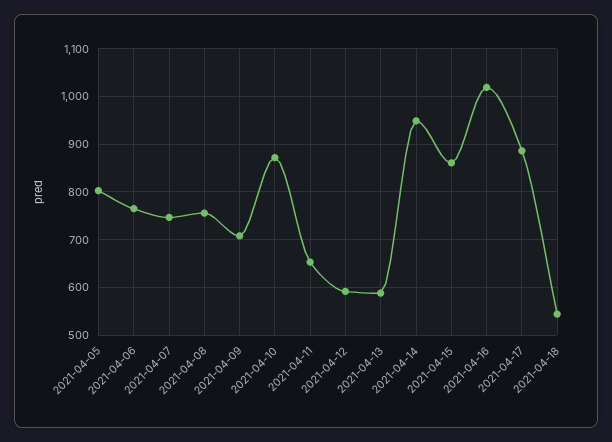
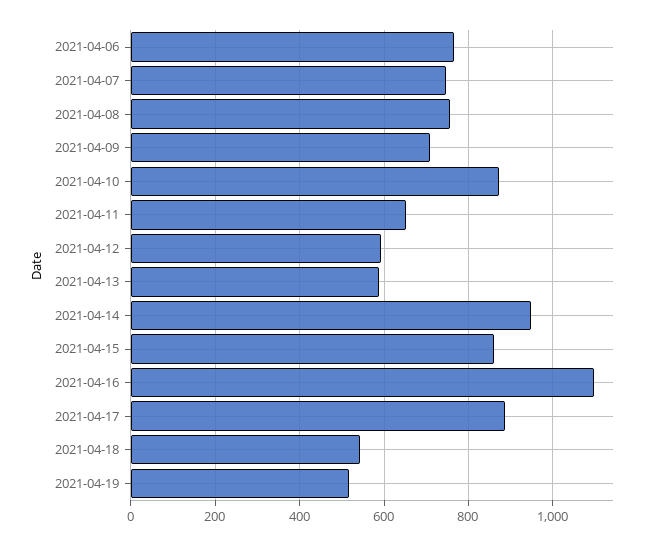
2021-04-05: 800 -> none
2021-04-16: 1020 -> 1100
2021-04-19: none -> 520

